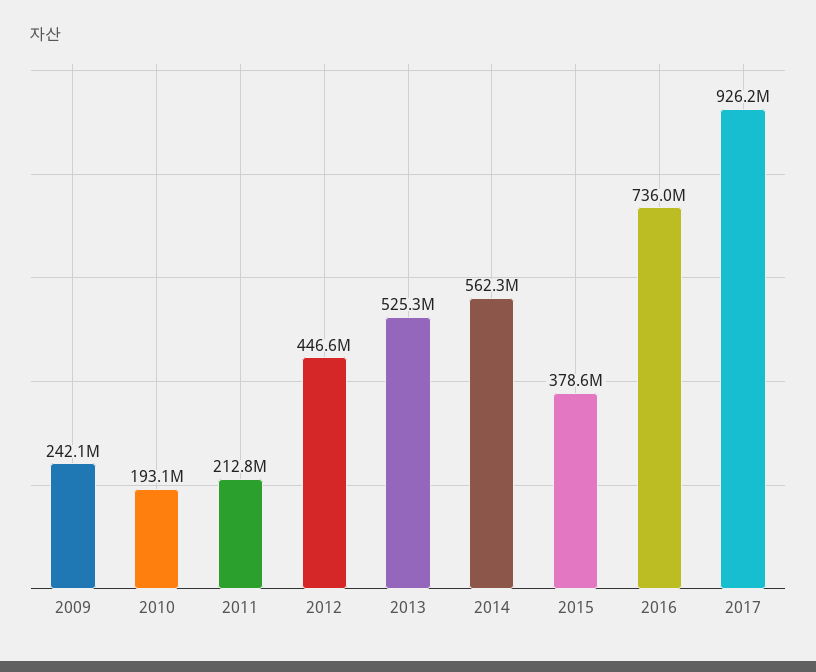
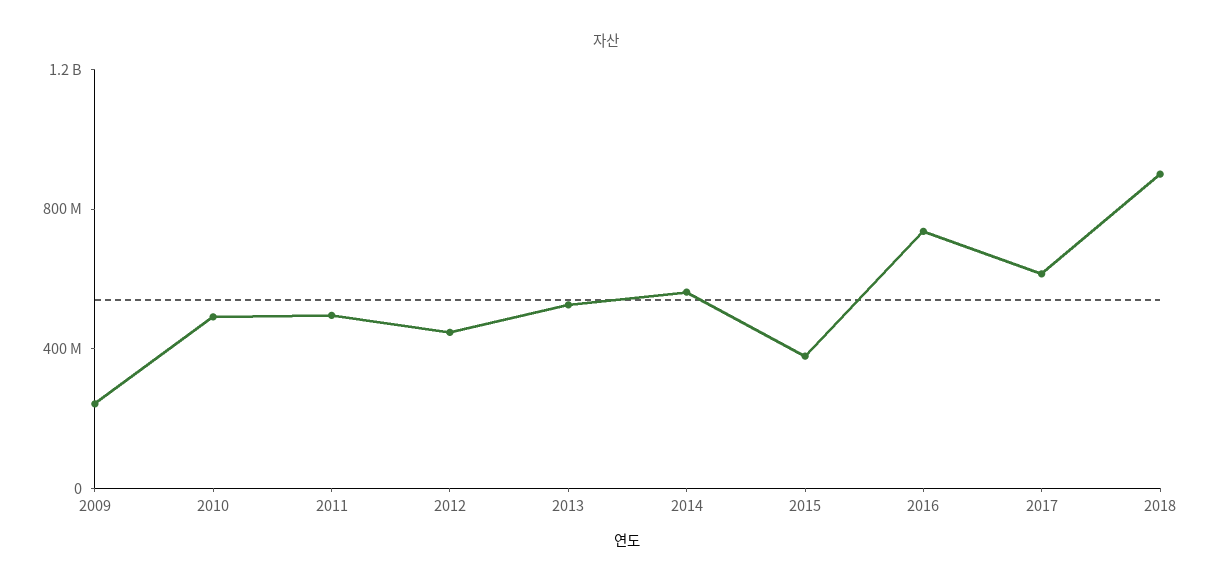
2010: 193100000 -> 500000000
2011: 212800000 -> 500000000
2017: 926200000 -> 600000000
2018: none -> 900000000

